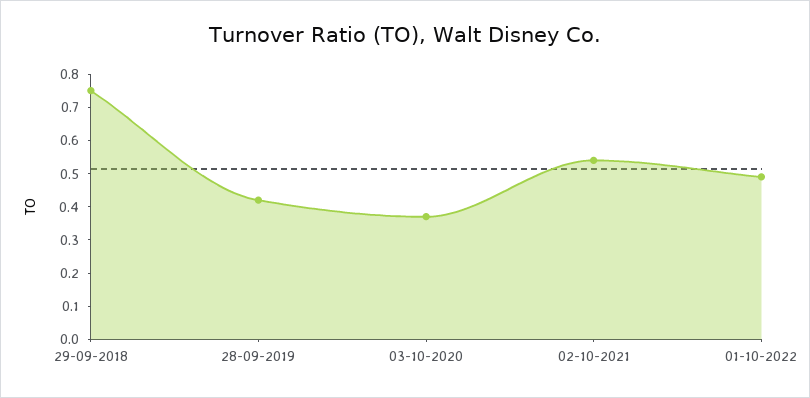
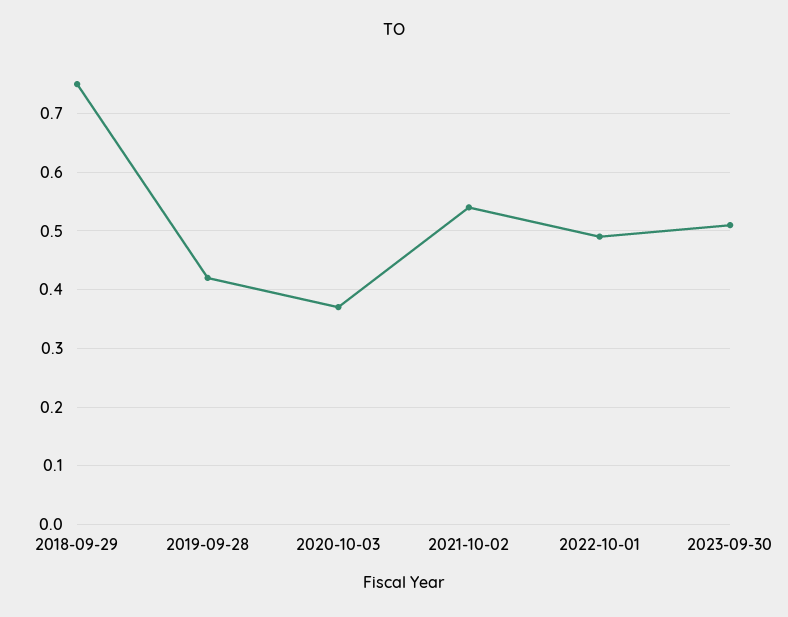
2023-09-30: none -> 0.5

